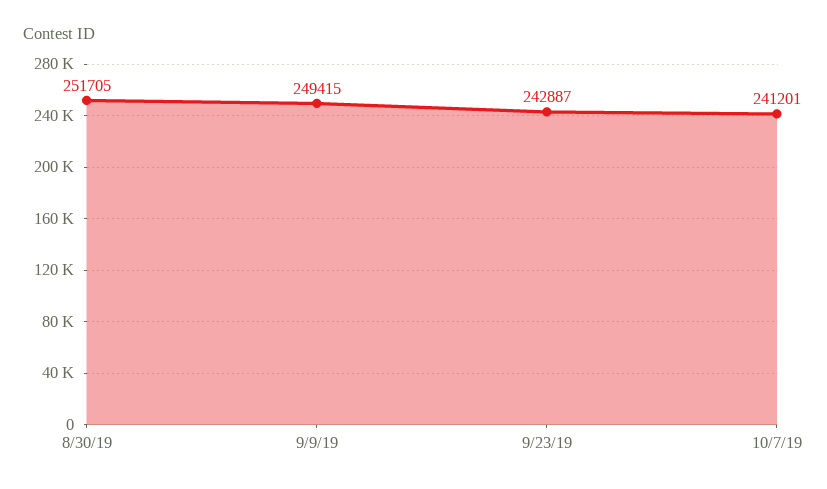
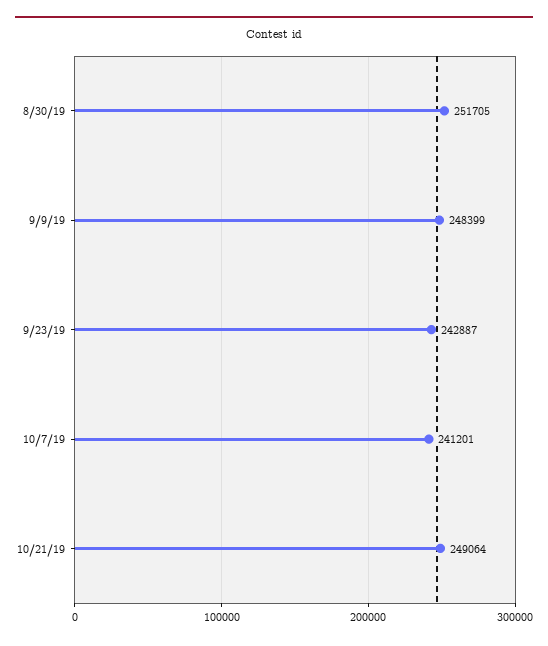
9/9/19: 249415 -> 248399
10/21/19: none -> 249064

